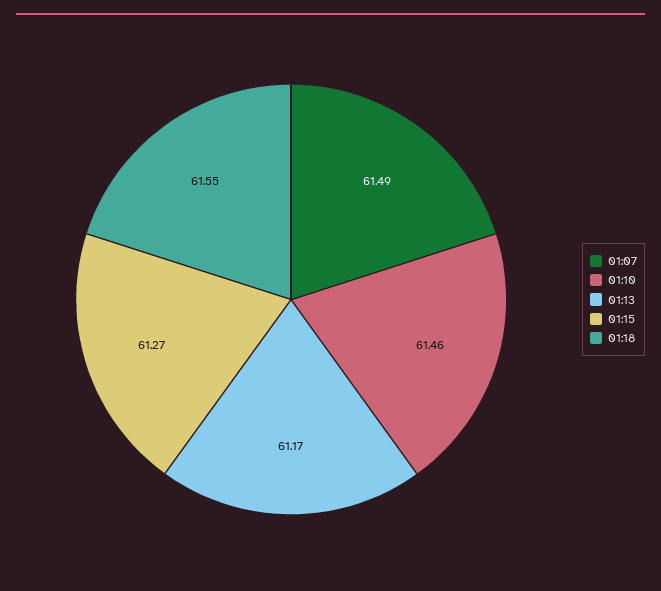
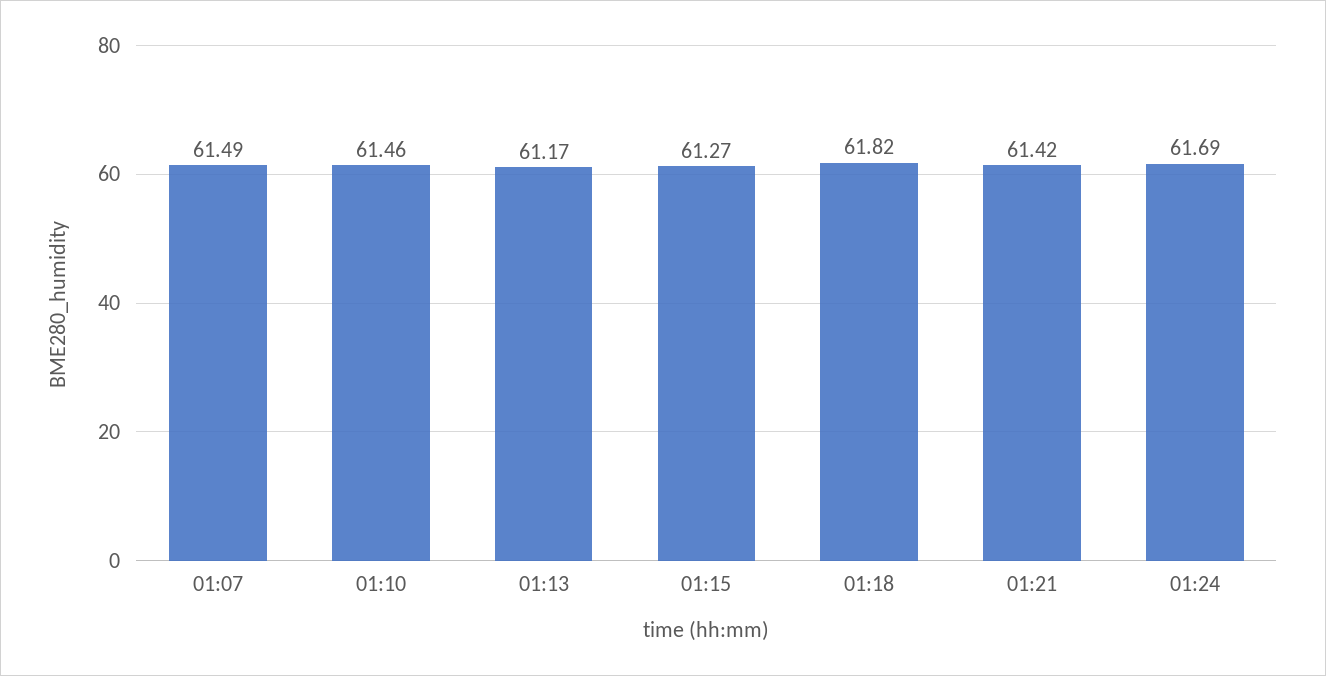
01:18: 61.55 -> 61.82
01:21: none -> 61.42
01:24: none -> 61.69

